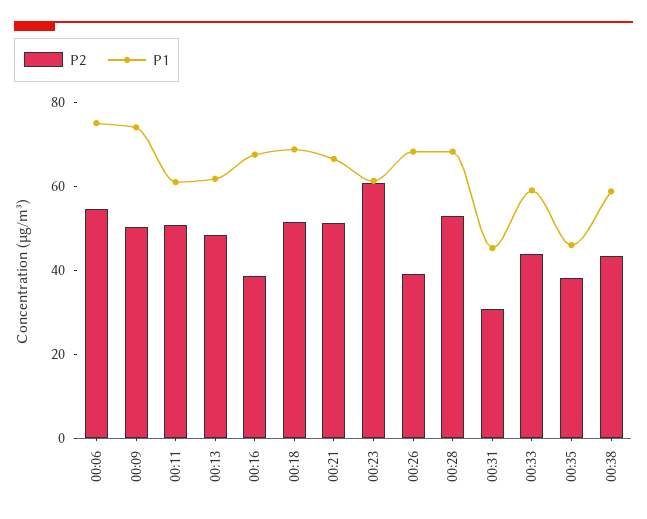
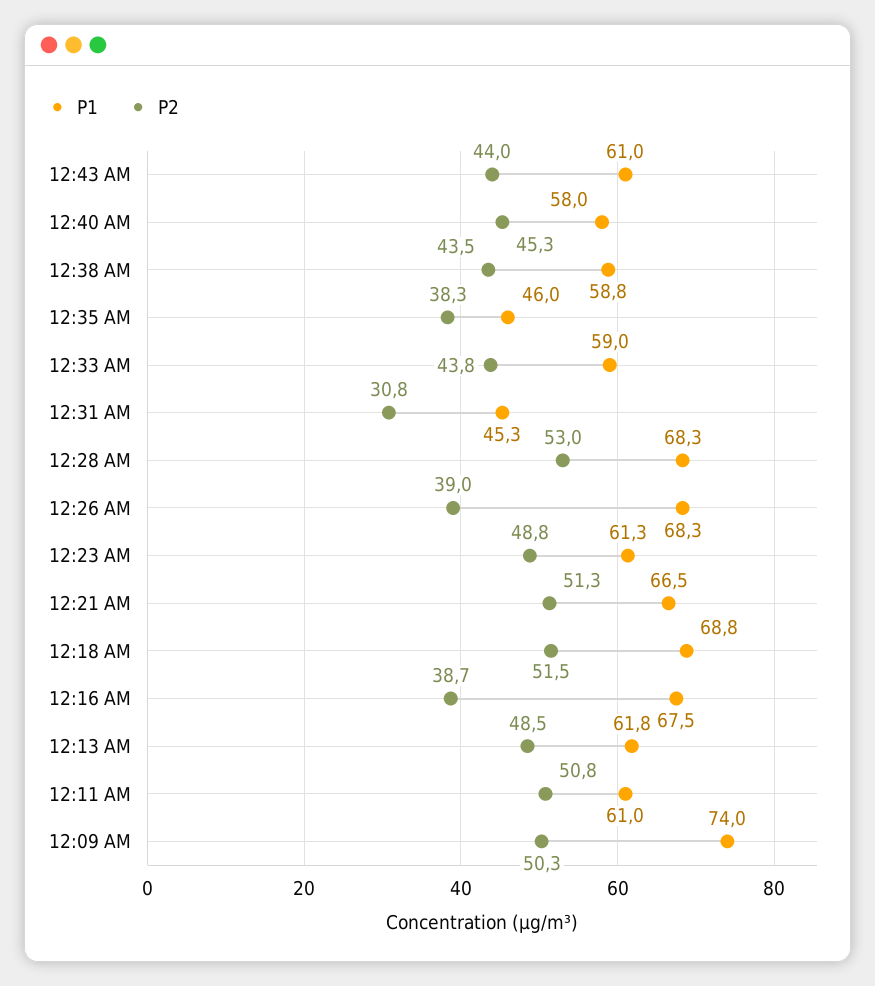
P2, 00:06: 55 -> none
P1, 00:06: 75 -> none
P2, 00:23: 60 -> 48.8
P1, 12:43 AM: none -> 61
P2, 12:43 AM: none -> 44
P1, 12:40 AM: none -> 58
P2, 12:40 AM: none -> 45.3

